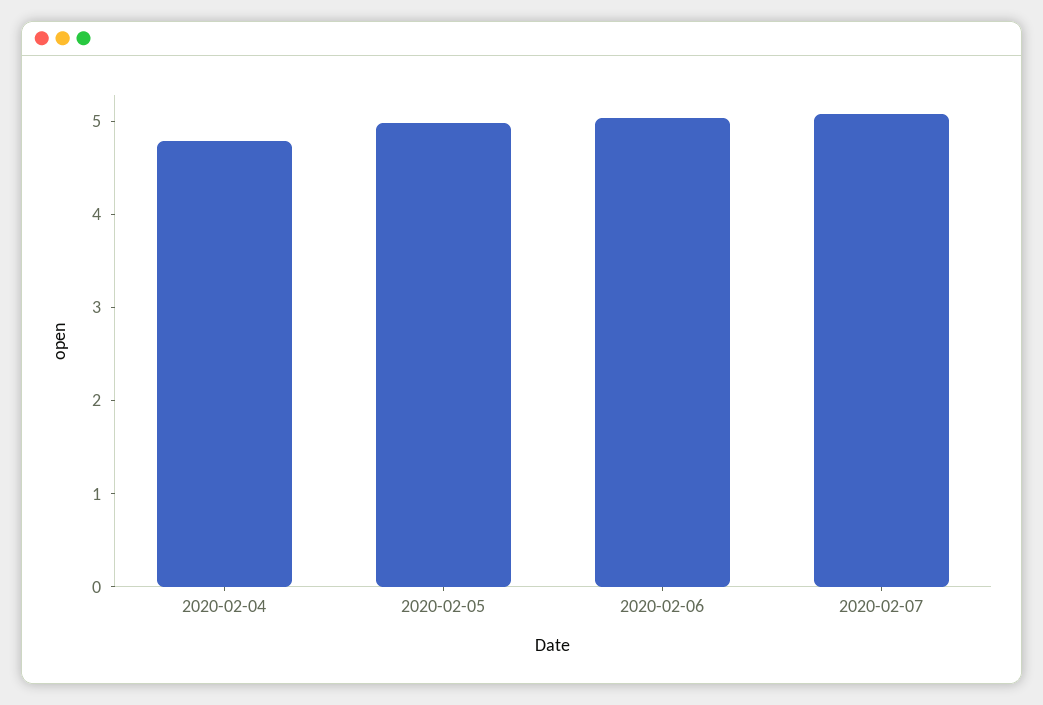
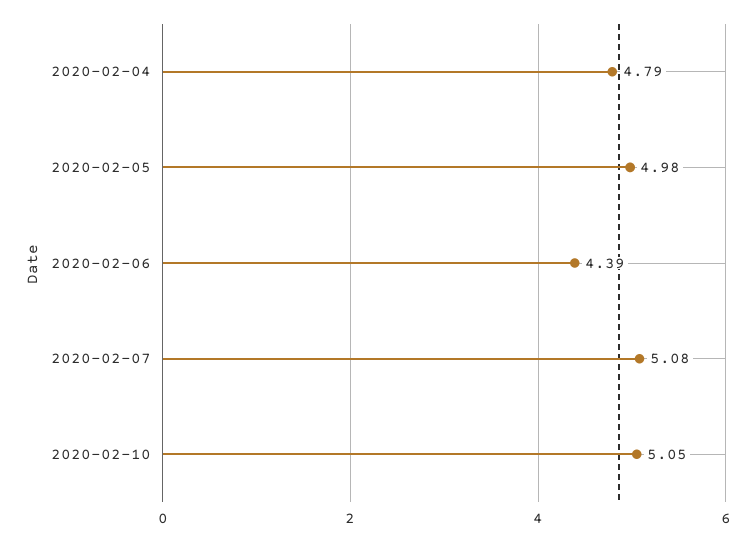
2020-02-06: 5 -> 4.39
2020-02-10: none -> 5.05

